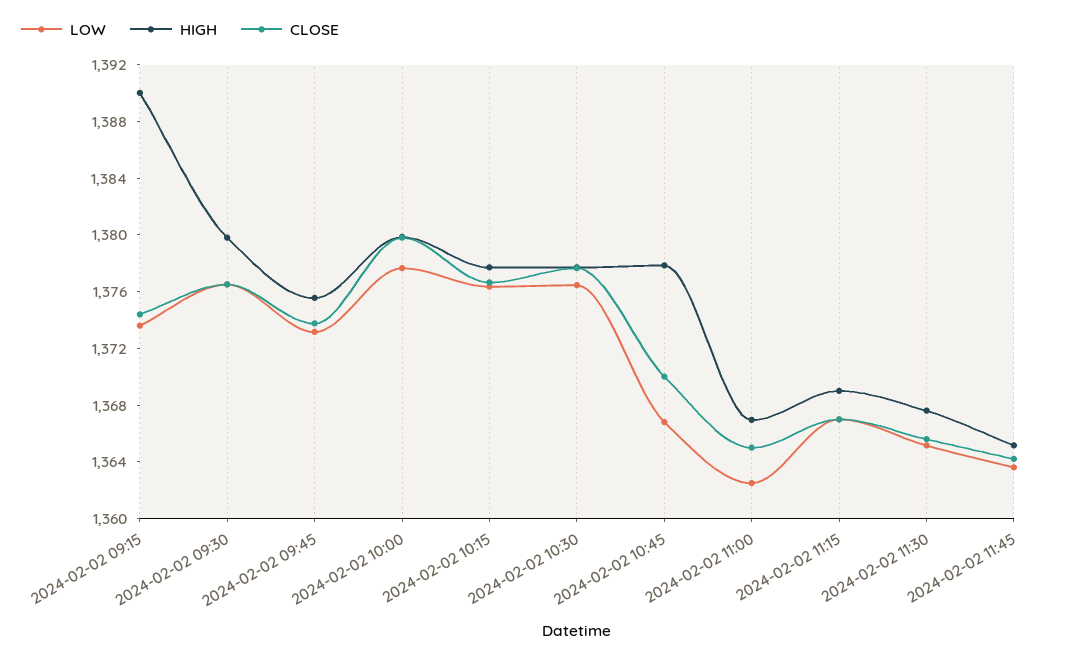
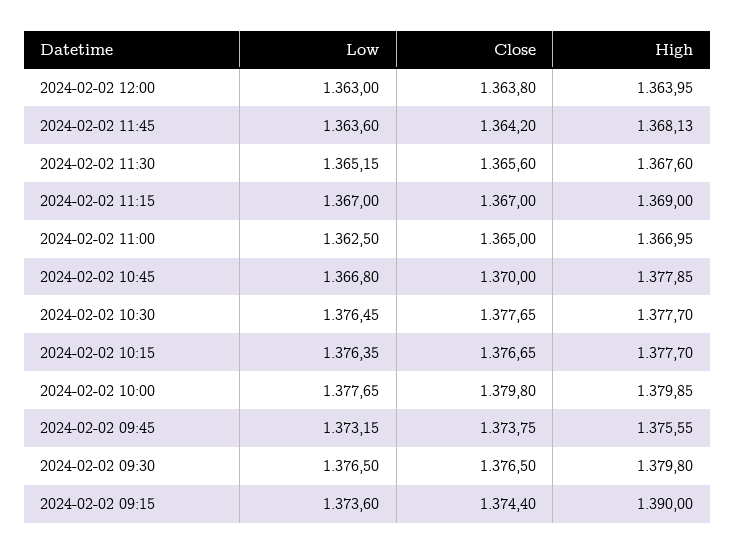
HIGH, 2024-02-02 11:45: 1365 -> 1368.13
LOW, 2024-02-02 12:00: none -> 1363
CLOSE, 2024-02-02 12:00: none -> 1363.8
HIGH, 2024-02-02 12:00: none -> 1363.95

